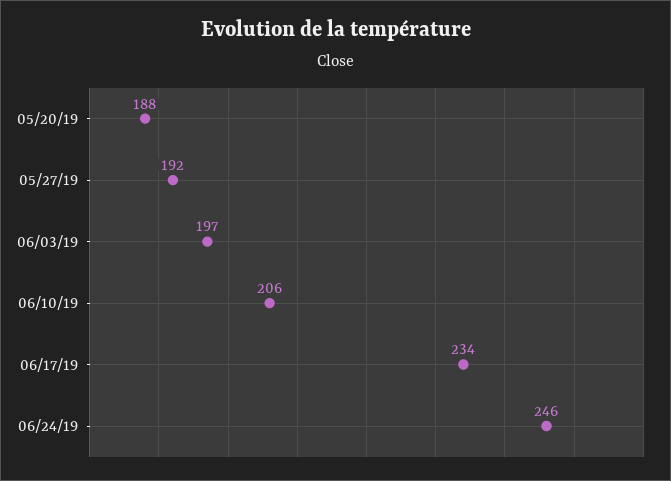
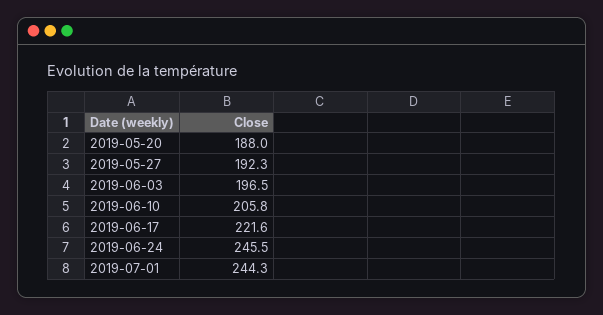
06/17/19: 234 -> 221.6
2019-07-01: none -> 244.3

